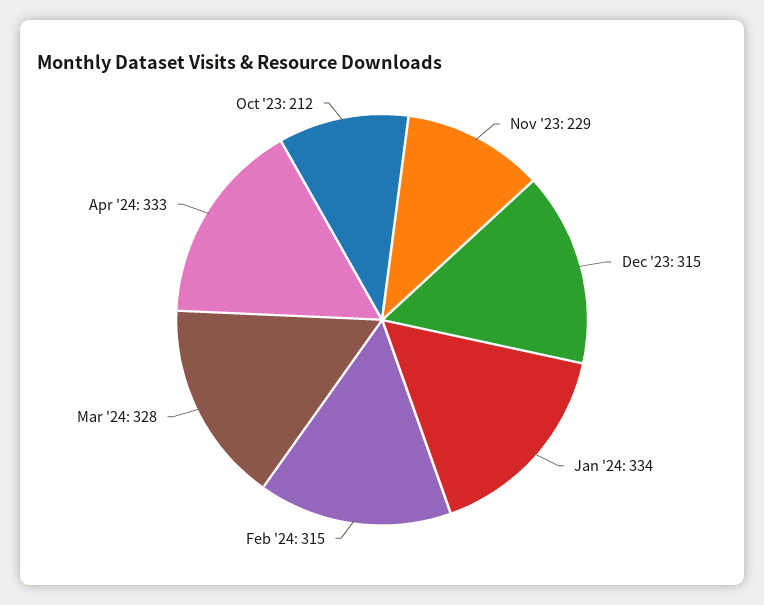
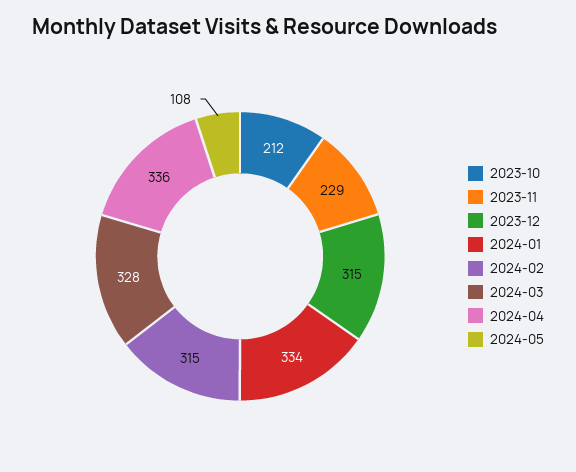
Apr '24: 333 -> 336
2024-05: none -> 108

